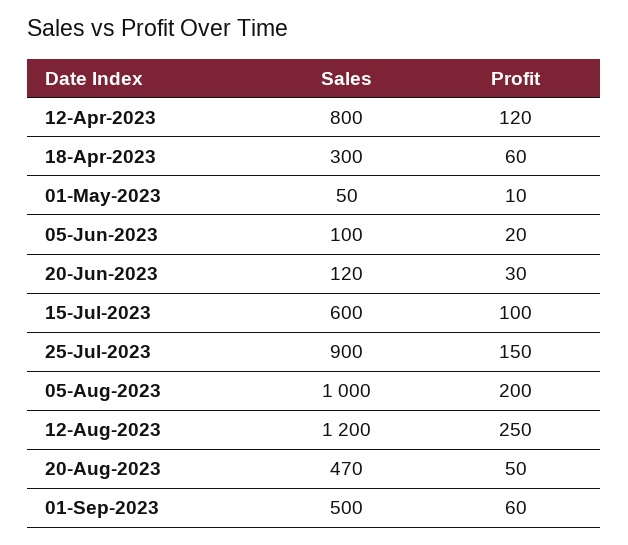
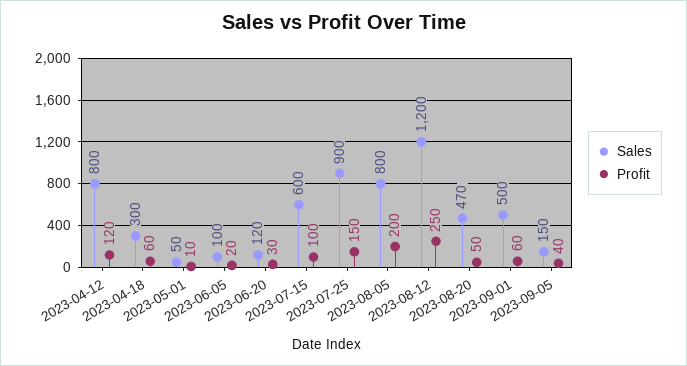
Sales, 05-Aug-2023: 1000 -> 800
Sales, 2023-09-05: none -> 150
Profit, 2023-09-05: none -> 40

